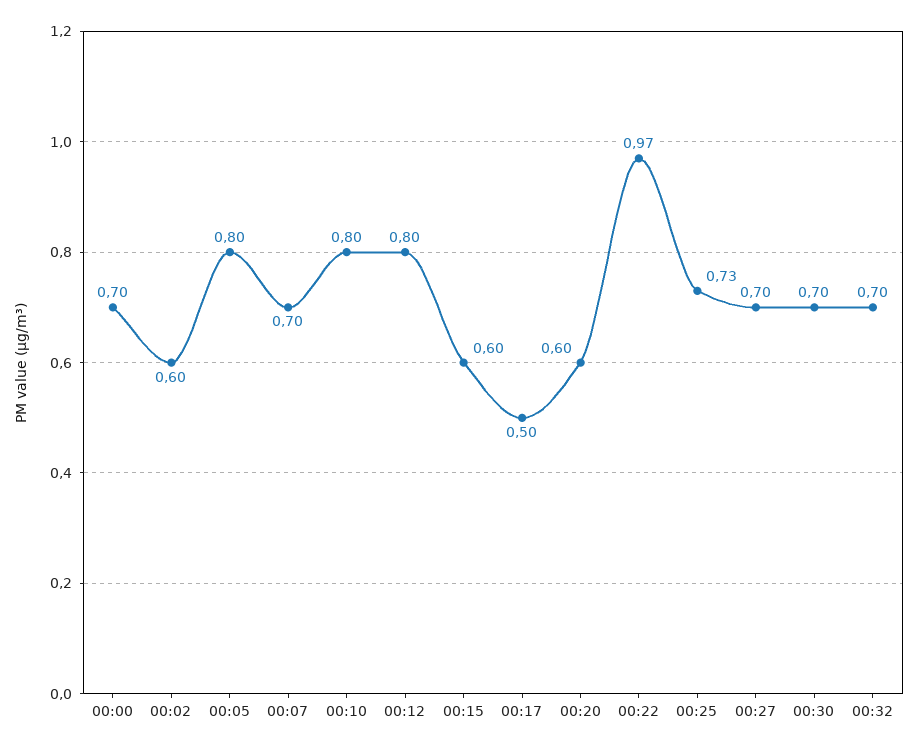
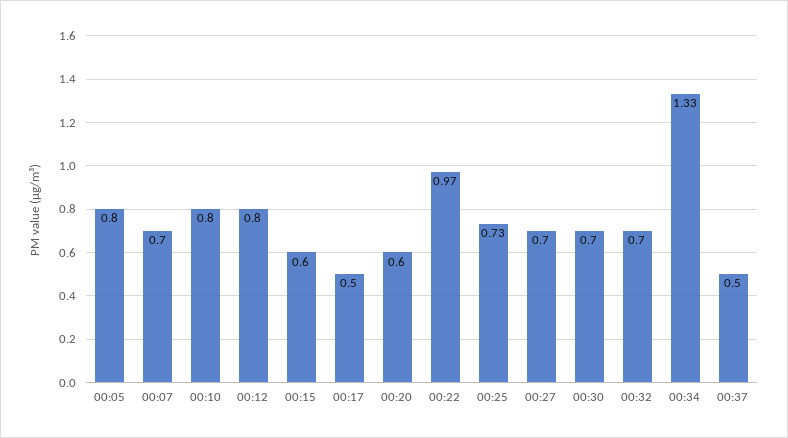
00:00: 0.7 -> none
00:02: 0.6 -> none
00:34: none -> 1.33
00:37: none -> 0.5

